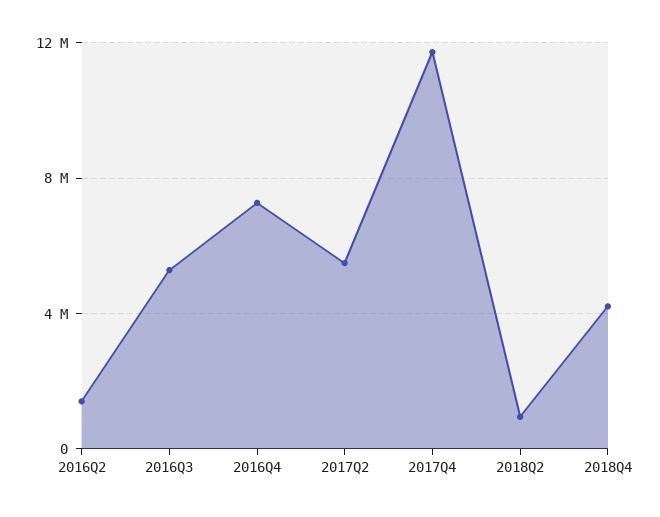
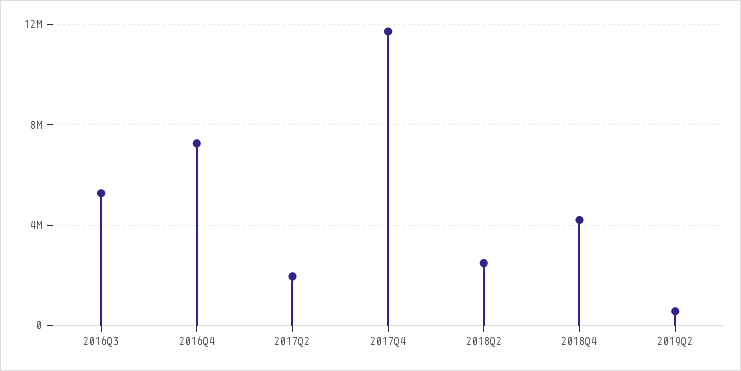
2016Q2: 1500000 -> none
2017Q2: 5500000 -> 2000000
2018Q2: 1000000 -> 2500000
2019Q2: none -> 500000

